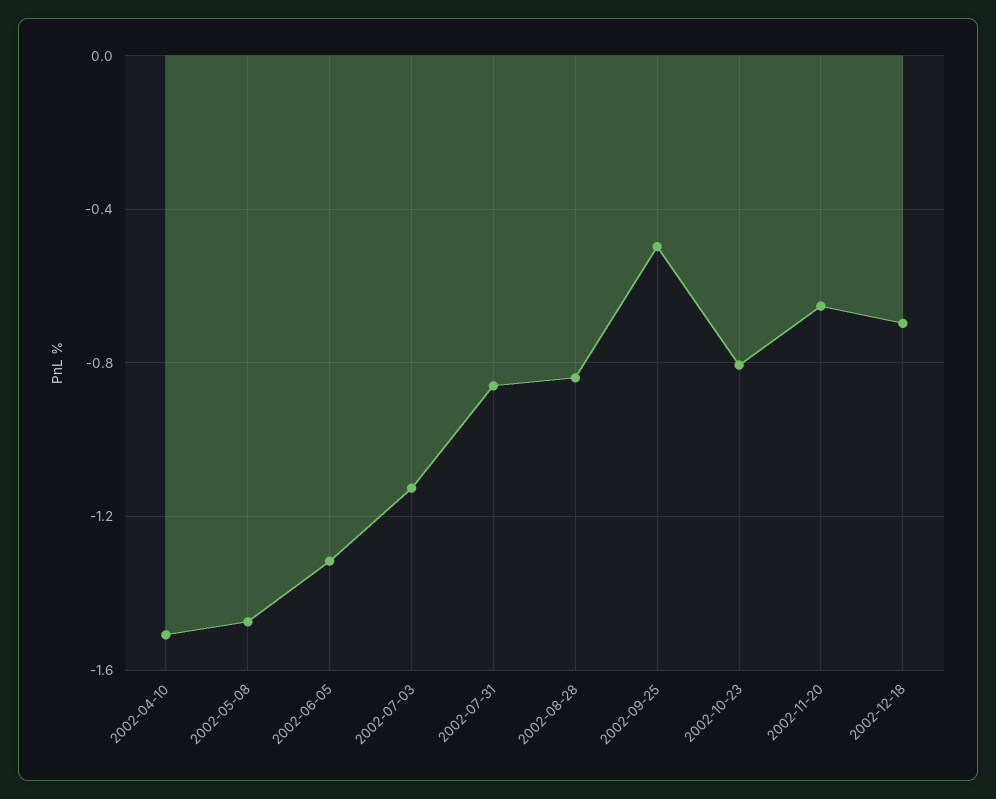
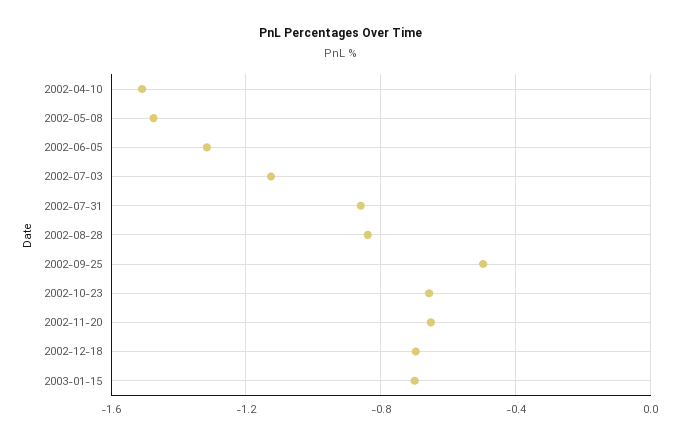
2002-10-23: -0.8 -> -0.65
2003-01-15: none -> -0.7

